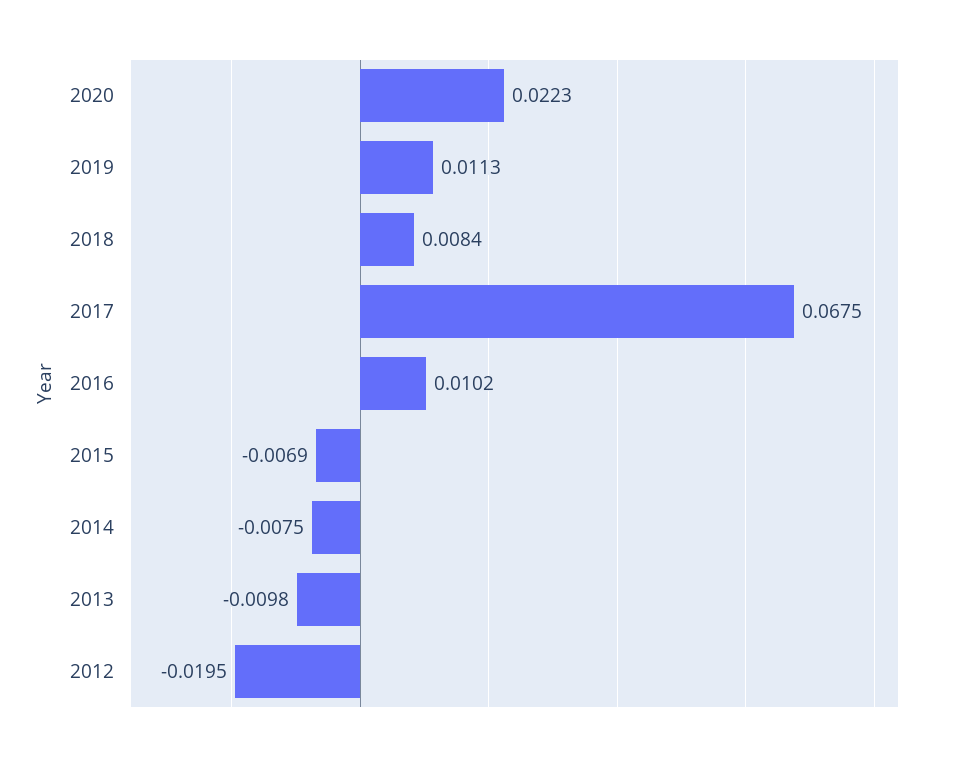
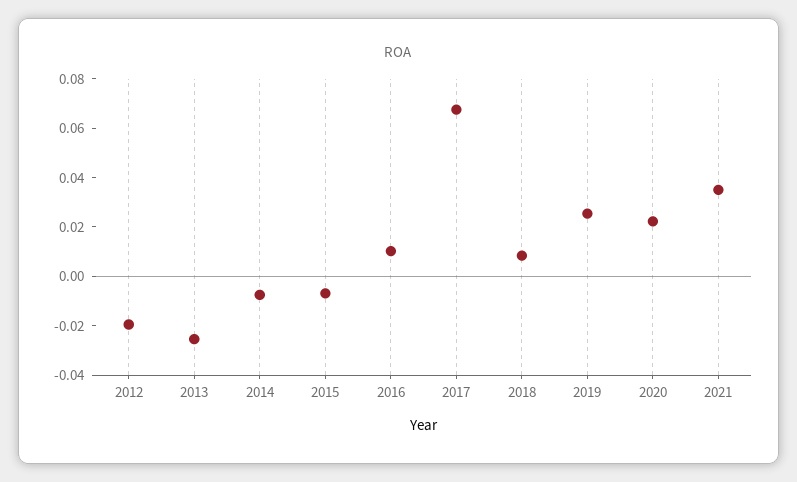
2019: 0.0113 -> 0.025
2013: -0.0098 -> -0.025
2021: none -> 0.035

